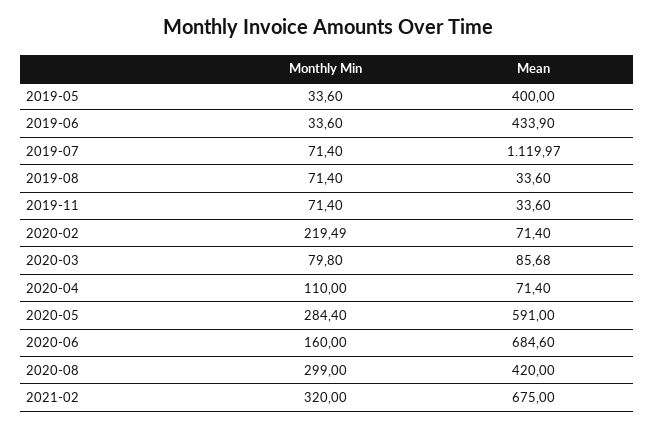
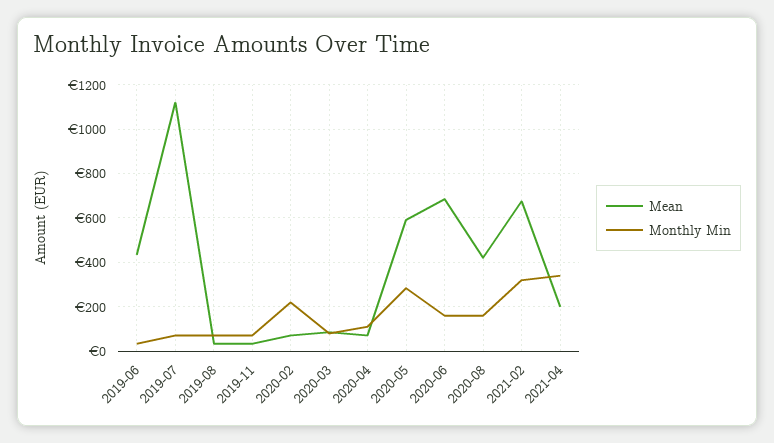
Monthly Min, 2019-05: 33.6 -> none
Mean, 2019-05: 400 -> none
Monthly Min, 2020-08: 299 -> 150
Mean, 2021-04: none -> 200
Monthly Min, 2021-04: none -> 350

